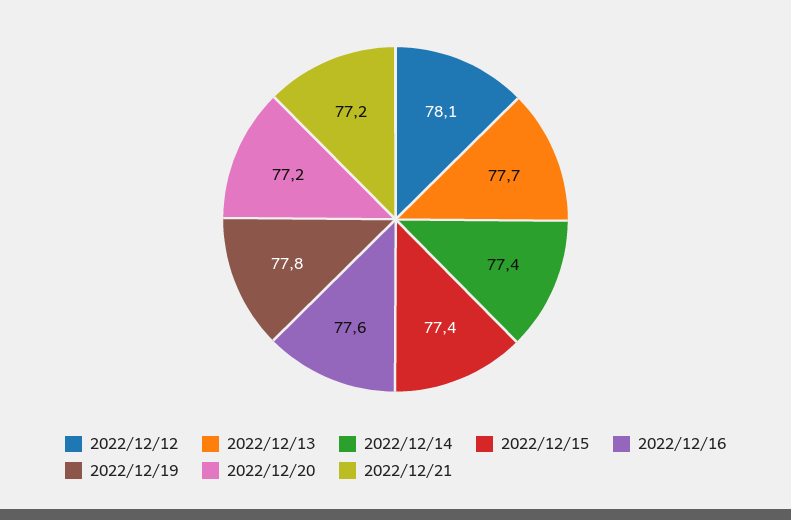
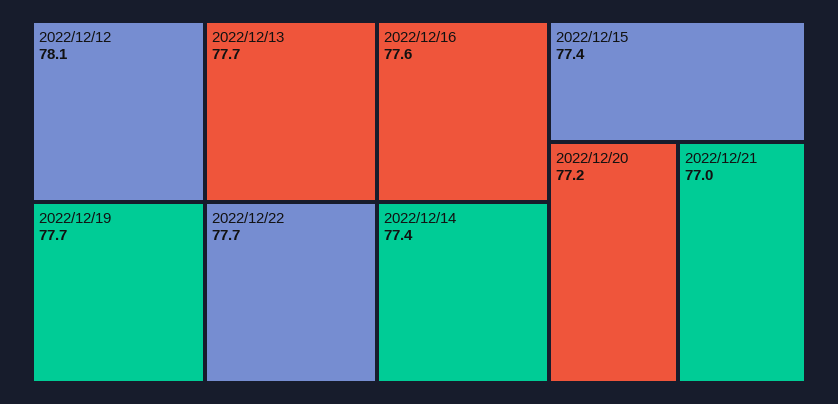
2022/12/19: 77.8 -> 77.7
2022/12/21: 77.2 -> 77
2022/12/22: none -> 77.7

